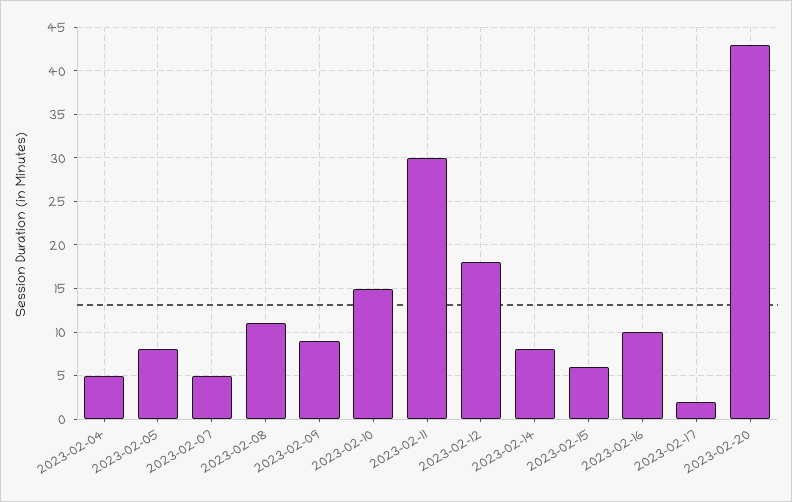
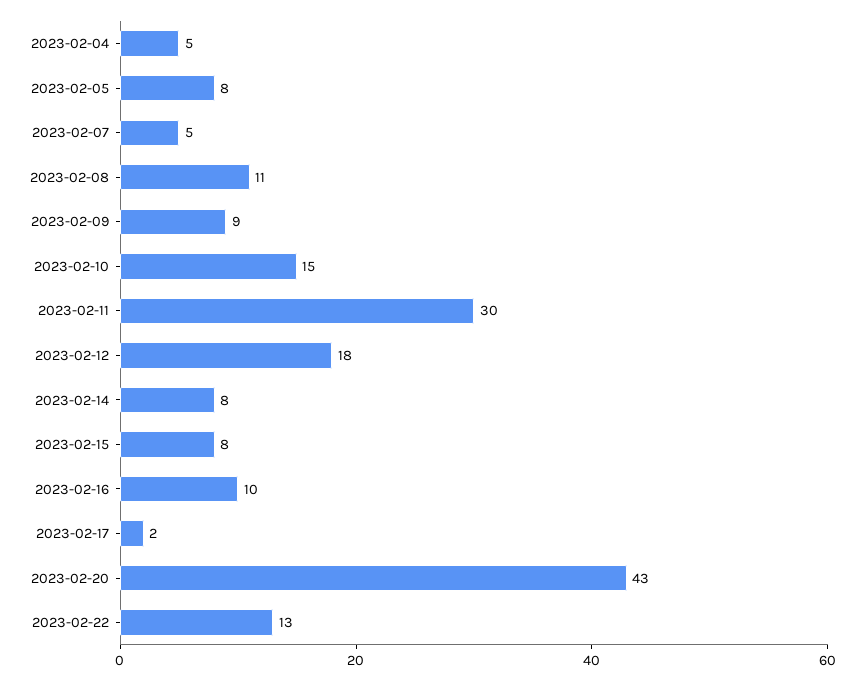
2023-02-15: 6 -> 8
2023-02-22: none -> 13

